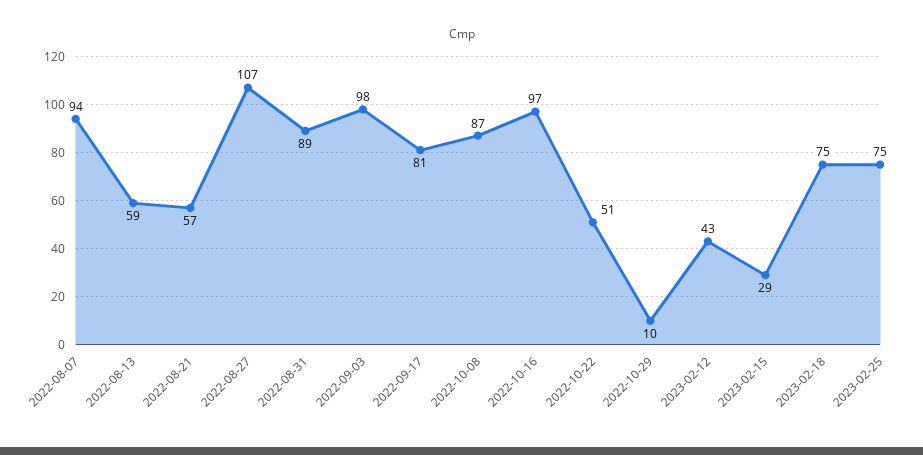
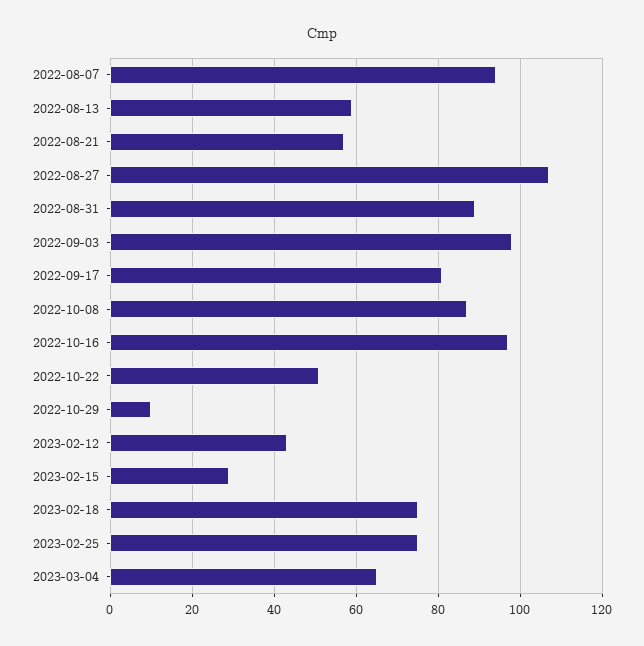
2023-03-04: none -> 65

